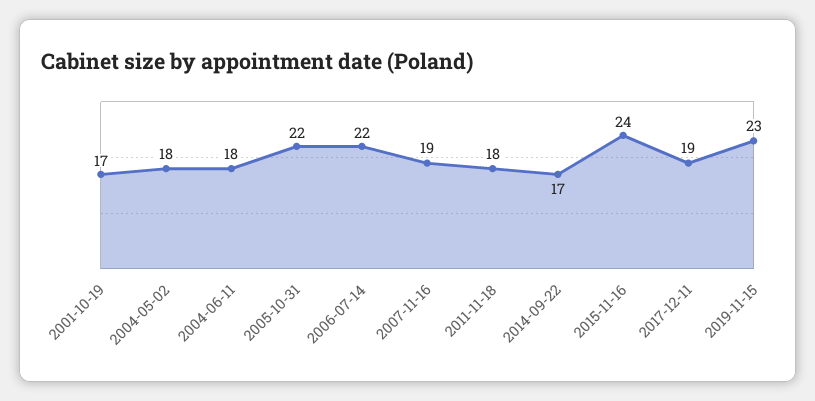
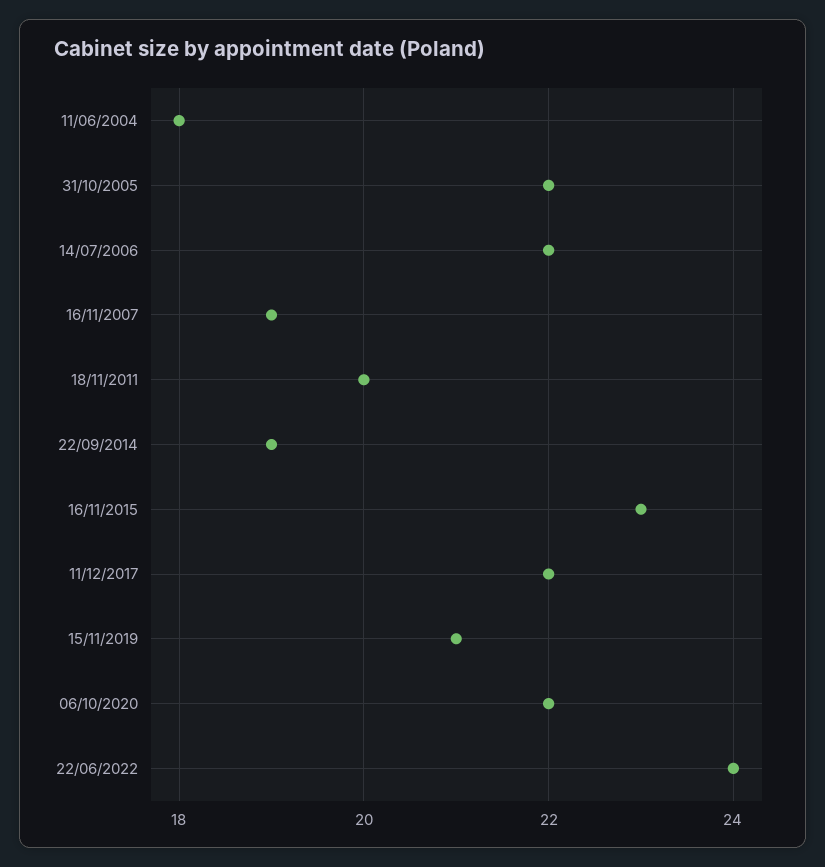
2001-10-19: 17 -> none
2004-05-02: 18 -> none
2011-11-18: 18 -> 20
2014-09-22: 17 -> 19
2015-11-16: 24 -> 23
2017-12-11: 19 -> 22
2019-11-15: 23 -> 21
06/10/2020: none -> 22
22/06/2022: none -> 24

